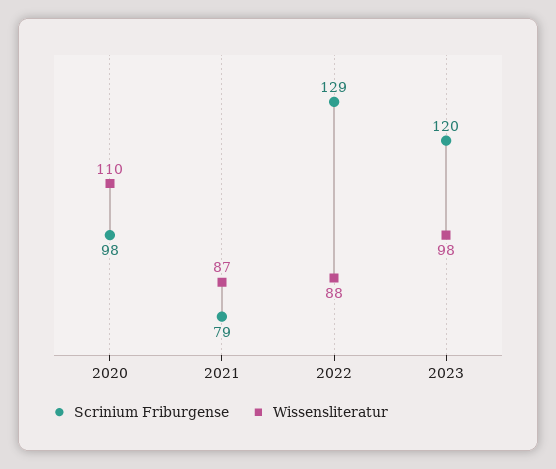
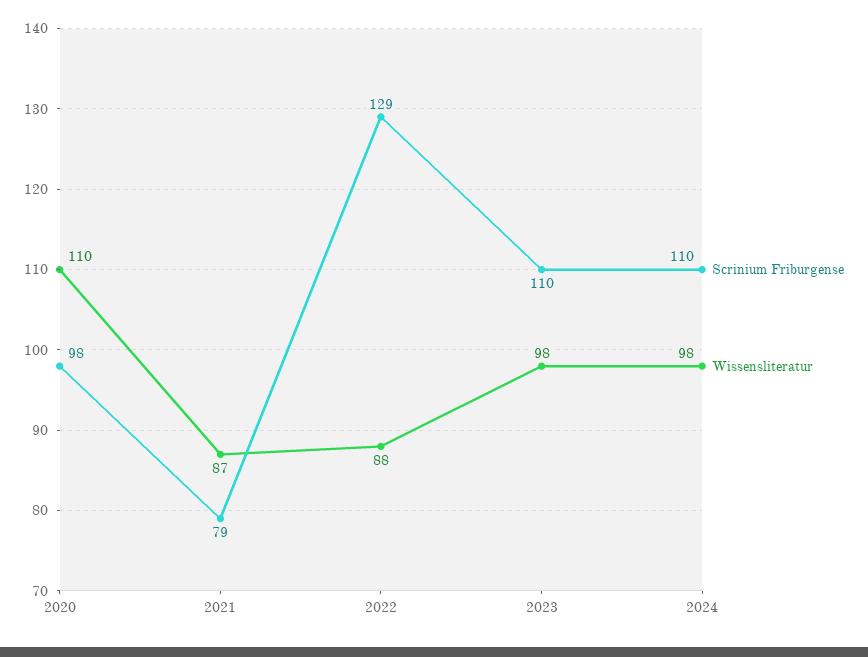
Scrinium Friburgense, 2023: 120 -> 110
Scrinium Friburgense, 2024: none -> 110
Wissensliteratur, 2024: none -> 98

